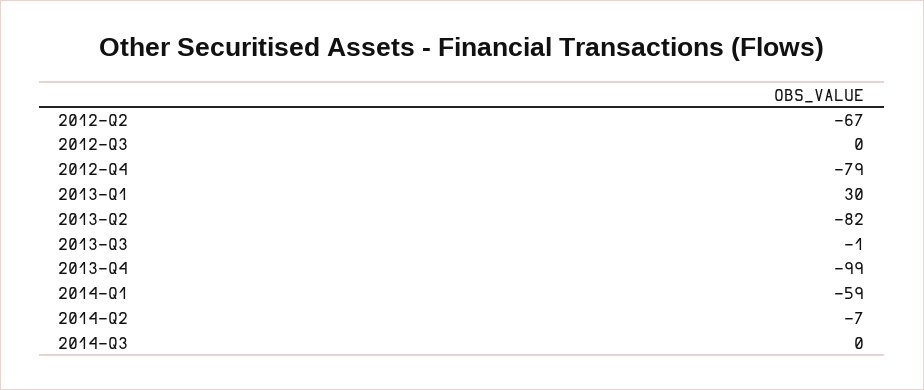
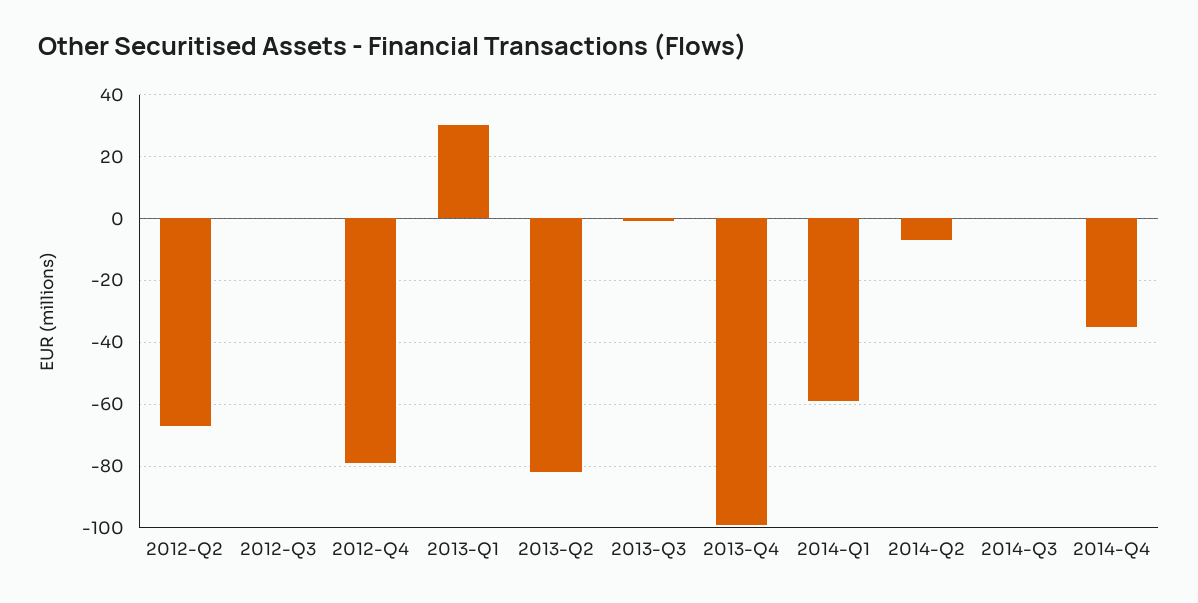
2014-Q4: none -> -35

